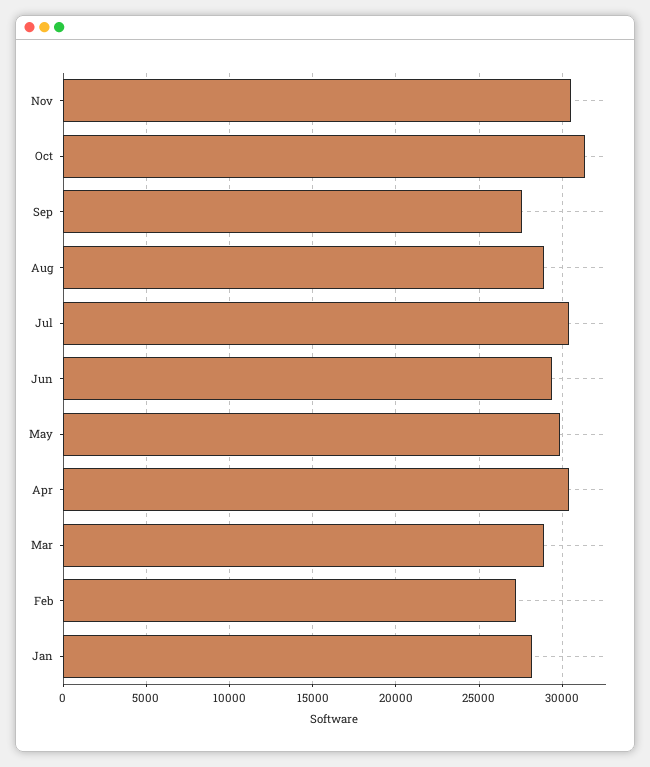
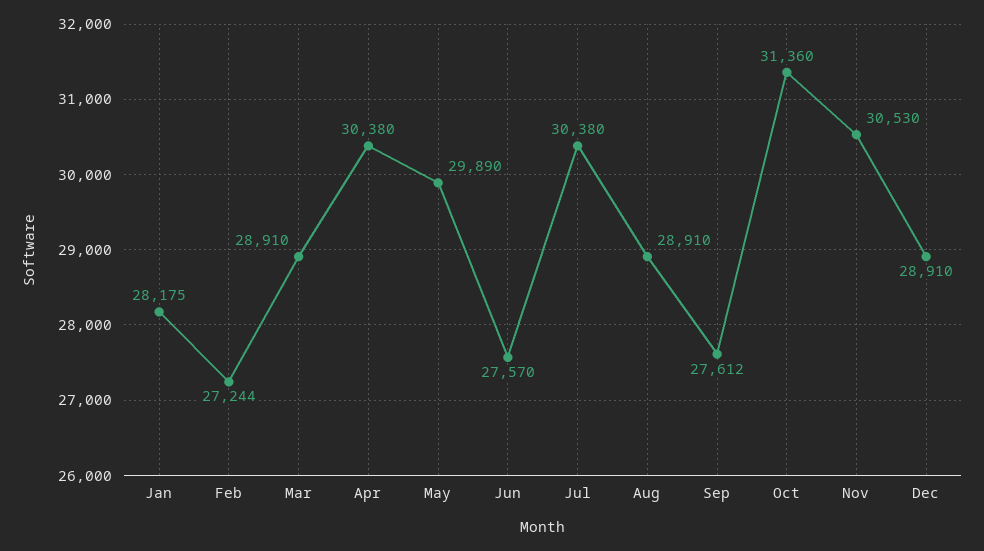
Jun: 29500 -> 27570
Dec: none -> 28910

